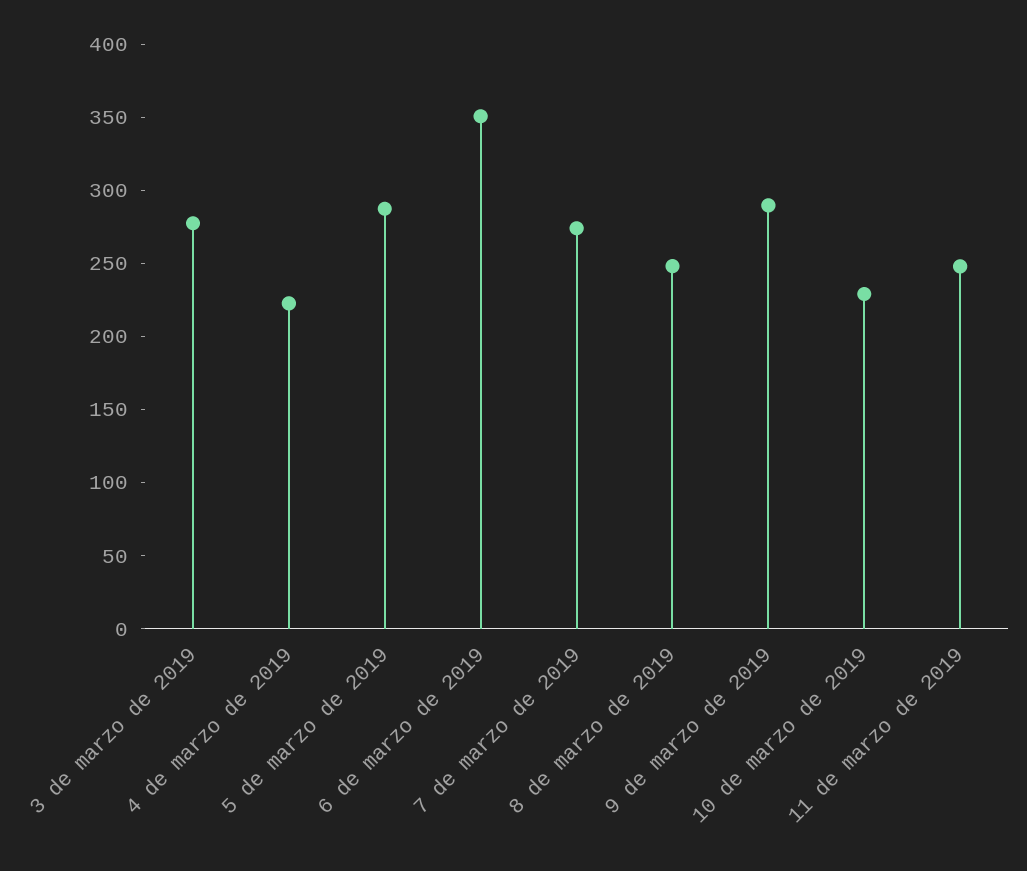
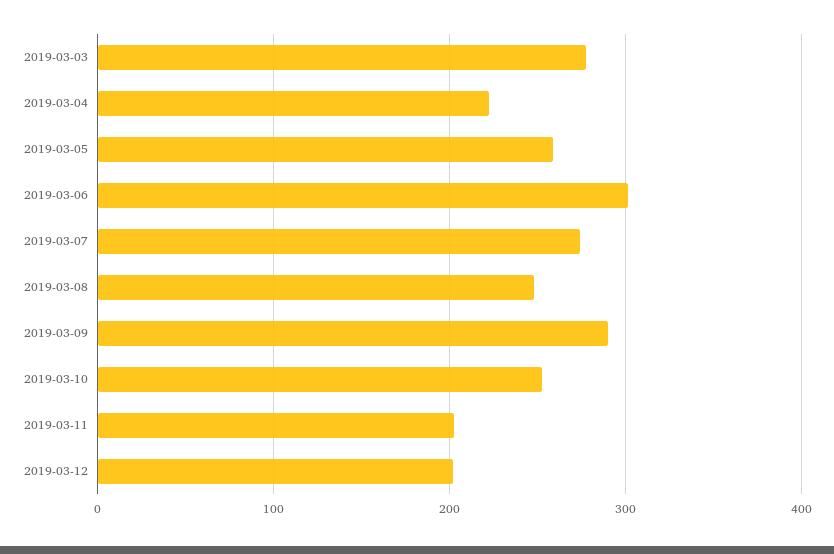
5 de marzo de 2019: 290 -> 260
6 de marzo de 2019: 350 -> 300
10 de marzo de 2019: 230 -> 250
11 de marzo de 2019: 250 -> 200
2019-03-12: none -> 200

